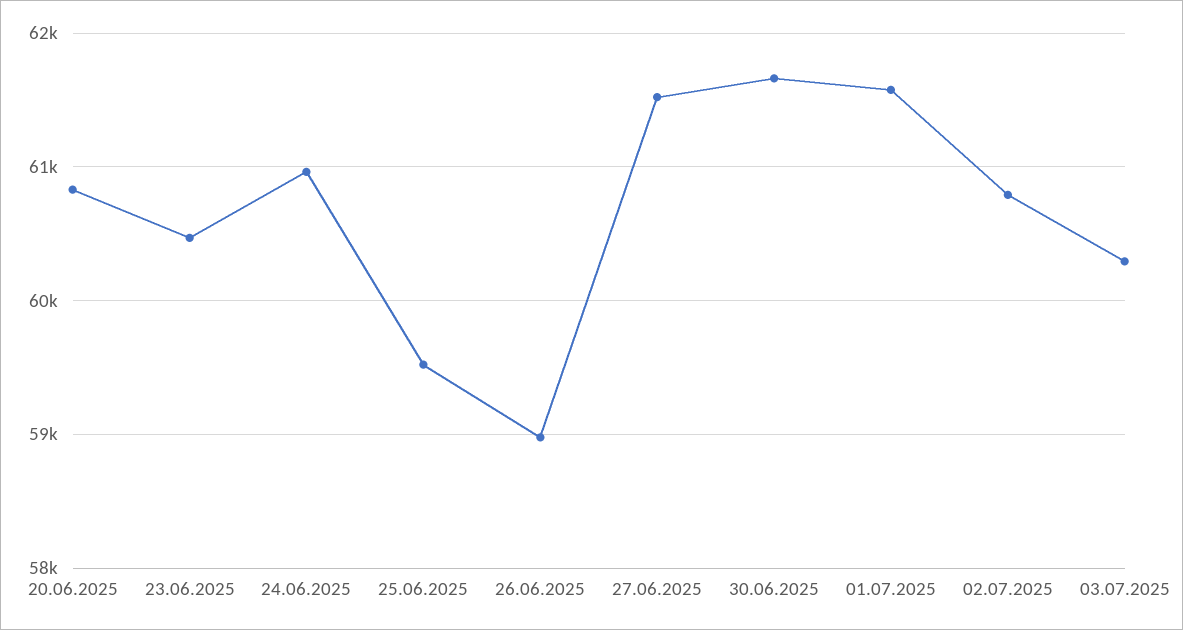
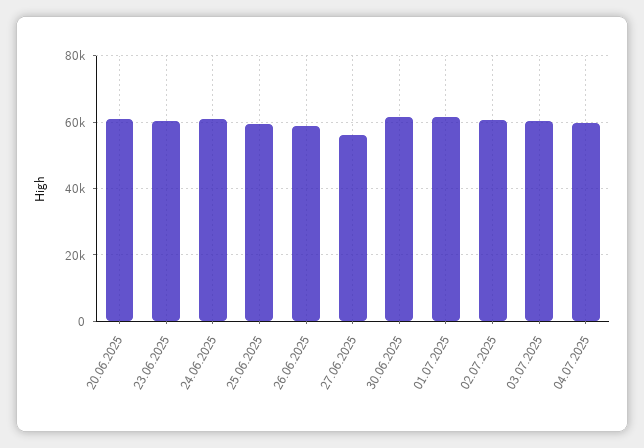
27.06.2025: 61500 -> 56000
04.07.2025: none -> 60000

